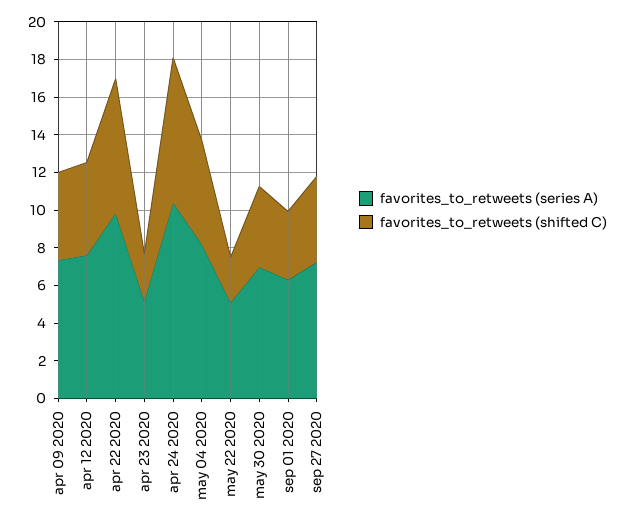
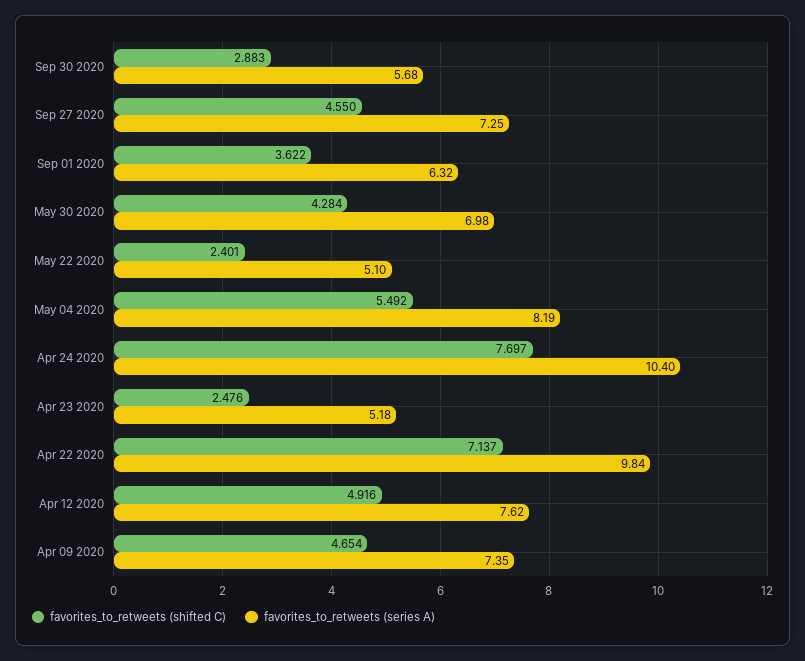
favorites_to_retweets (shifted C), Sep 30 2020: none -> 2.883
favorites_to_retweets (series A), Sep 30 2020: none -> 5.68

